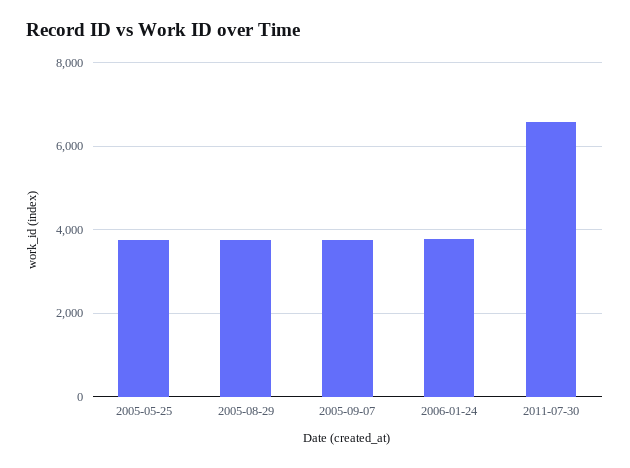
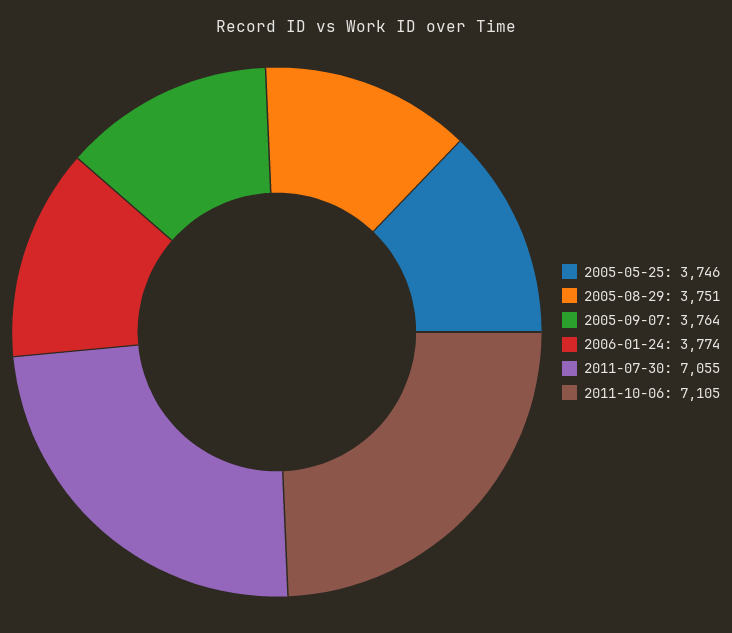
2011-07-30: 6600 -> 7055
2011-10-06: none -> 7105

